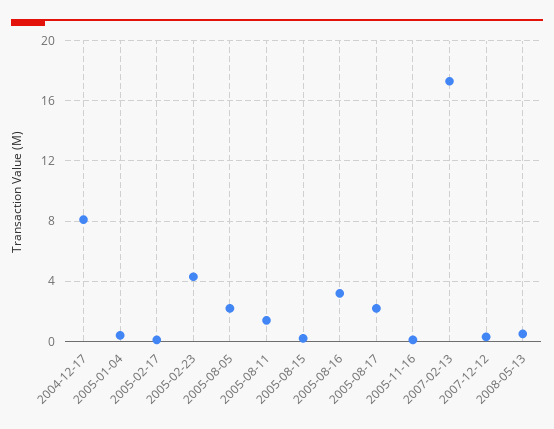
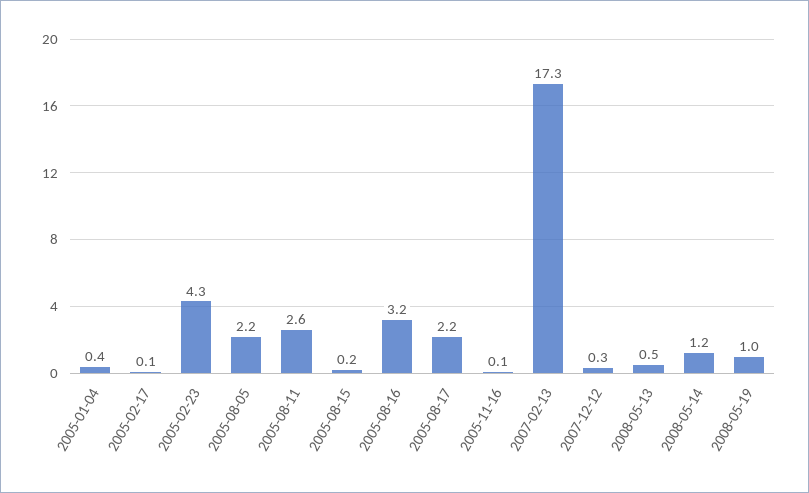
2004-12-17: 8 -> none
2005-08-11: 1.5 -> 2.6
2008-05-14: none -> 1.2
2008-05-19: none -> 1

